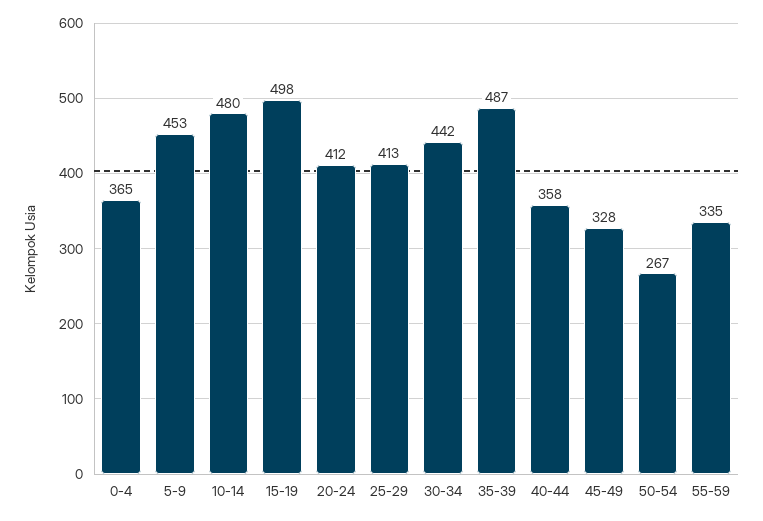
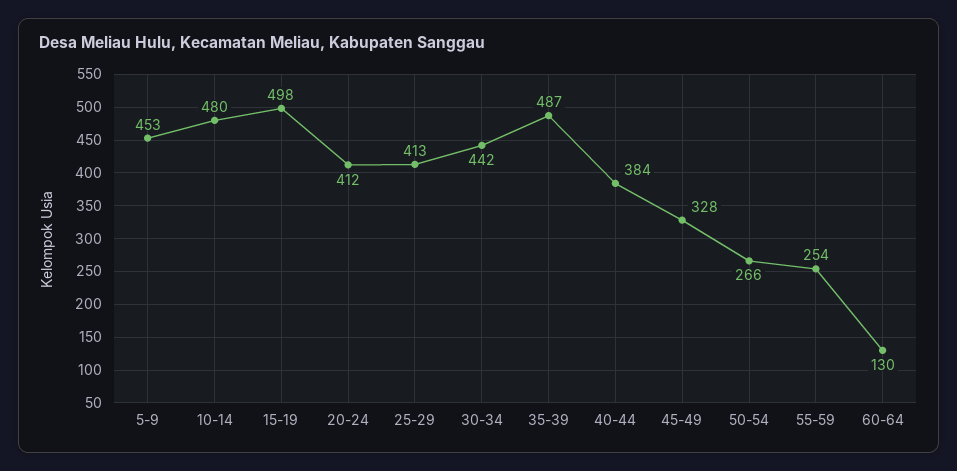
0-4: 365 -> none
40-44: 358 -> 384
50-54: 267 -> 266
55-59: 335 -> 254
60-64: none -> 130

